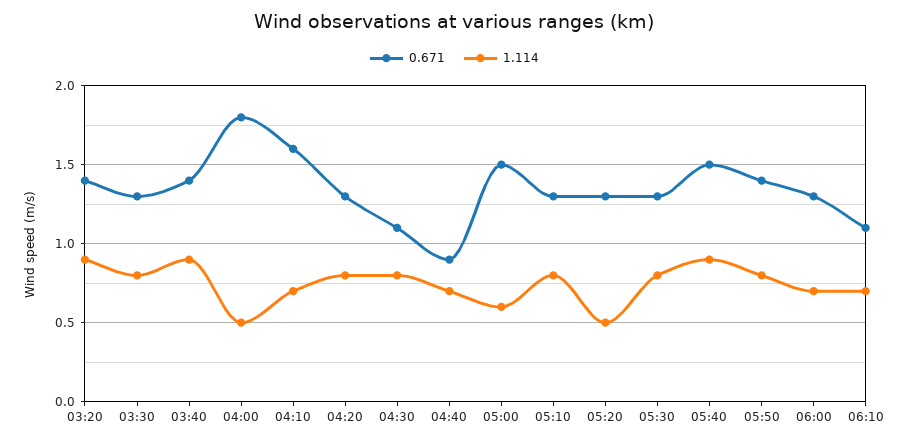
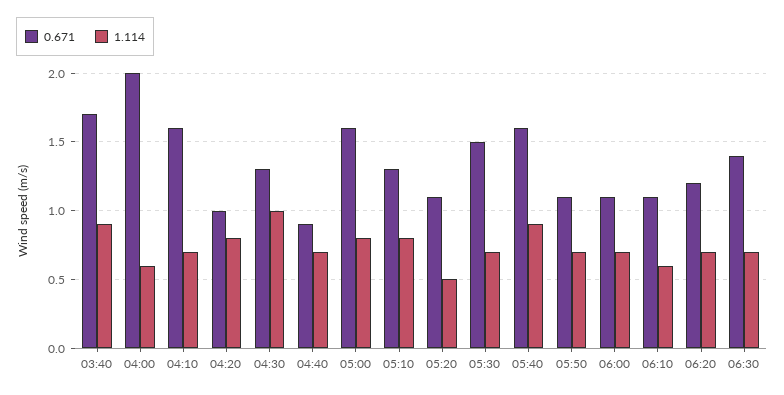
0.671, 03:20: 1.4 -> none
1.114, 03:20: 0.9 -> none
0.671, 03:30: 1.3 -> none
1.114, 03:30: 0.8 -> none
0.671, 03:40: 1.4 -> 1.7
0.671, 04:00: 1.8 -> 2
1.114, 04:00: 0.5 -> 0.6
0.671, 04:20: 1.3 -> 1
0.671, 04:30: 1.1 -> 1.3
1.114, 04:30: 0.8 -> 1
0.671, 05:00: 1.5 -> 1.6
1.114, 05:00: 0.6 -> 0.8
0.671, 05:20: 1.3 -> 1.1
0.671, 05:30: 1.3 -> 1.5
1.114, 05:30: 0.8 -> 0.7
0.671, 05:40: 1.5 -> 1.6
0.671, 05:50: 1.4 -> 1.1
1.114, 05:50: 0.8 -> 0.7
0.671, 06:00: 1.3 -> 1.1
1.114, 06:10: 0.7 -> 0.6
0.671, 06:20: none -> 1.2
1.114, 06:20: none -> 0.7
0.671, 06:30: none -> 1.4
1.114, 06:30: none -> 0.7

